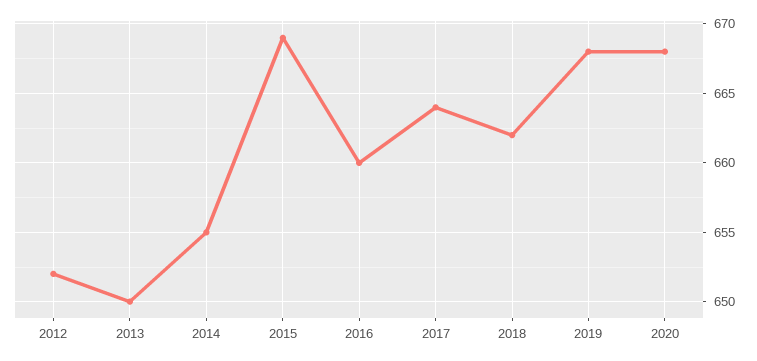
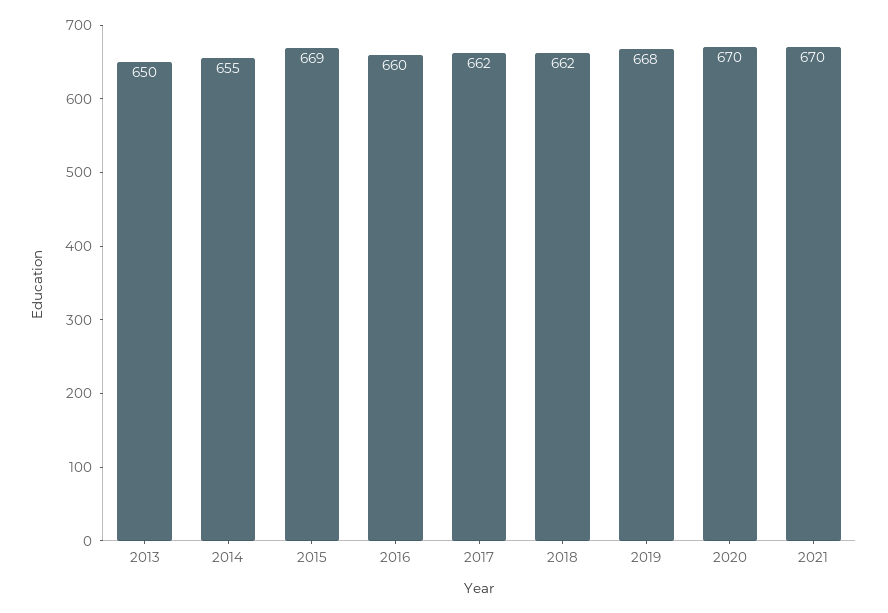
2012: 652 -> none
2017: 664 -> 662
2020: 668 -> 670
2021: none -> 670

